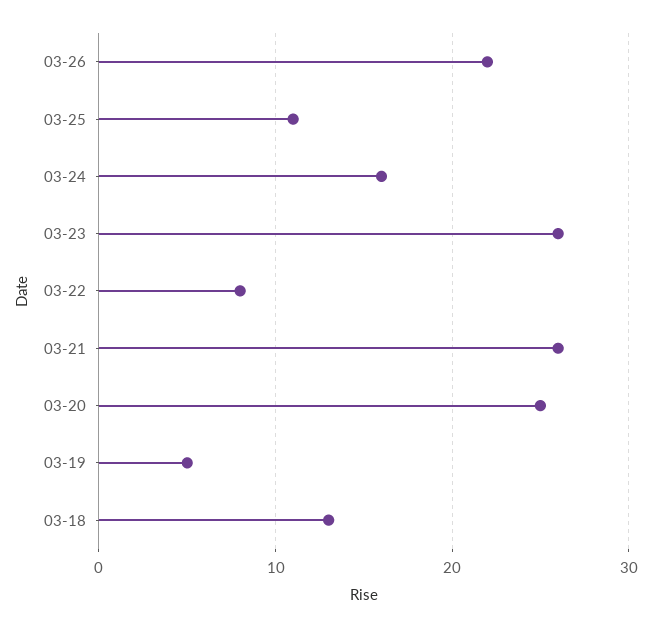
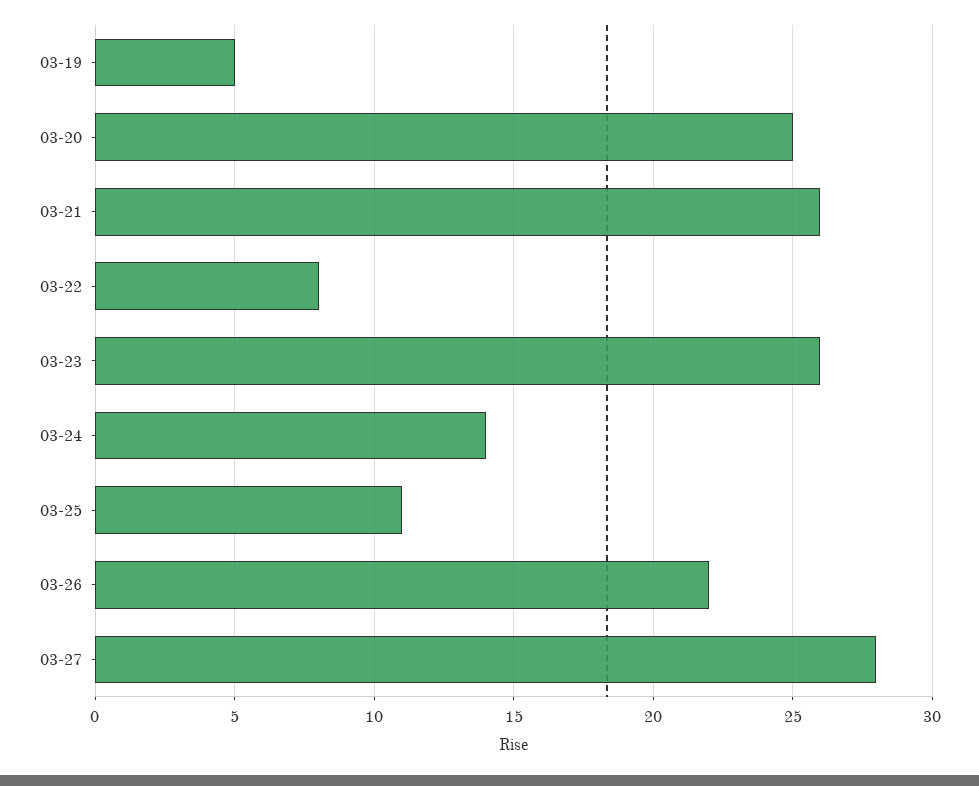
03-24: 16 -> 14
03-18: 13 -> none
03-27: none -> 28

